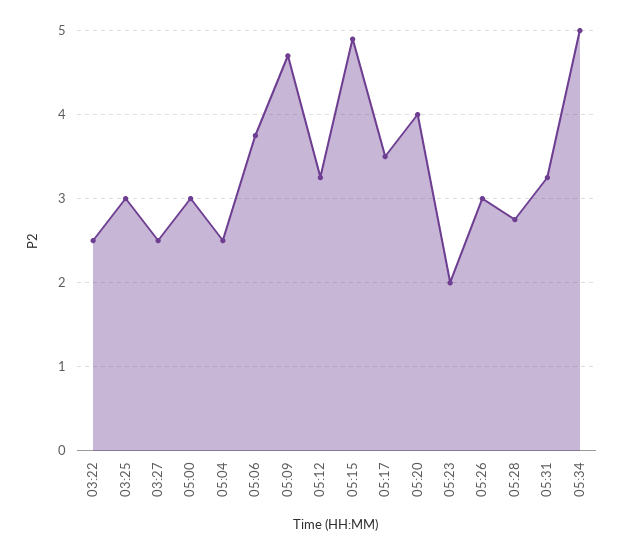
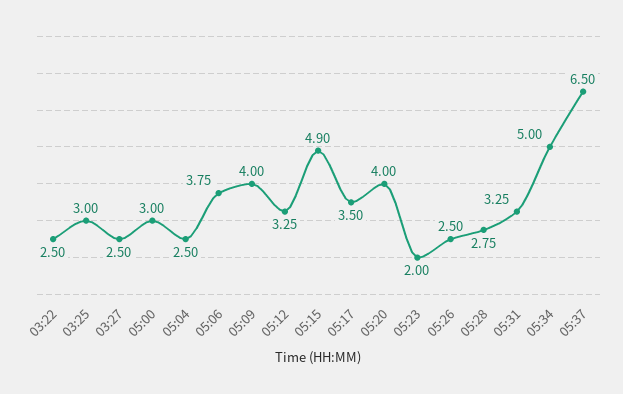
05:09: 4.7 -> 4
05:26: 3 -> 2.5
05:37: none -> 6.5

